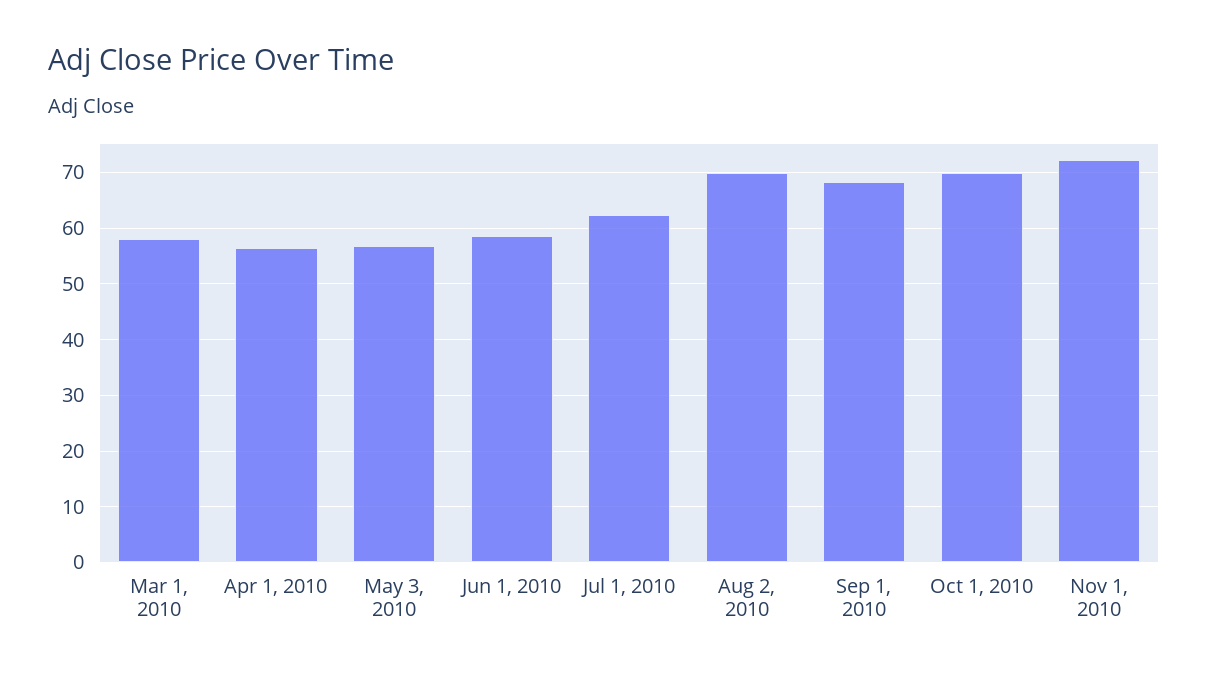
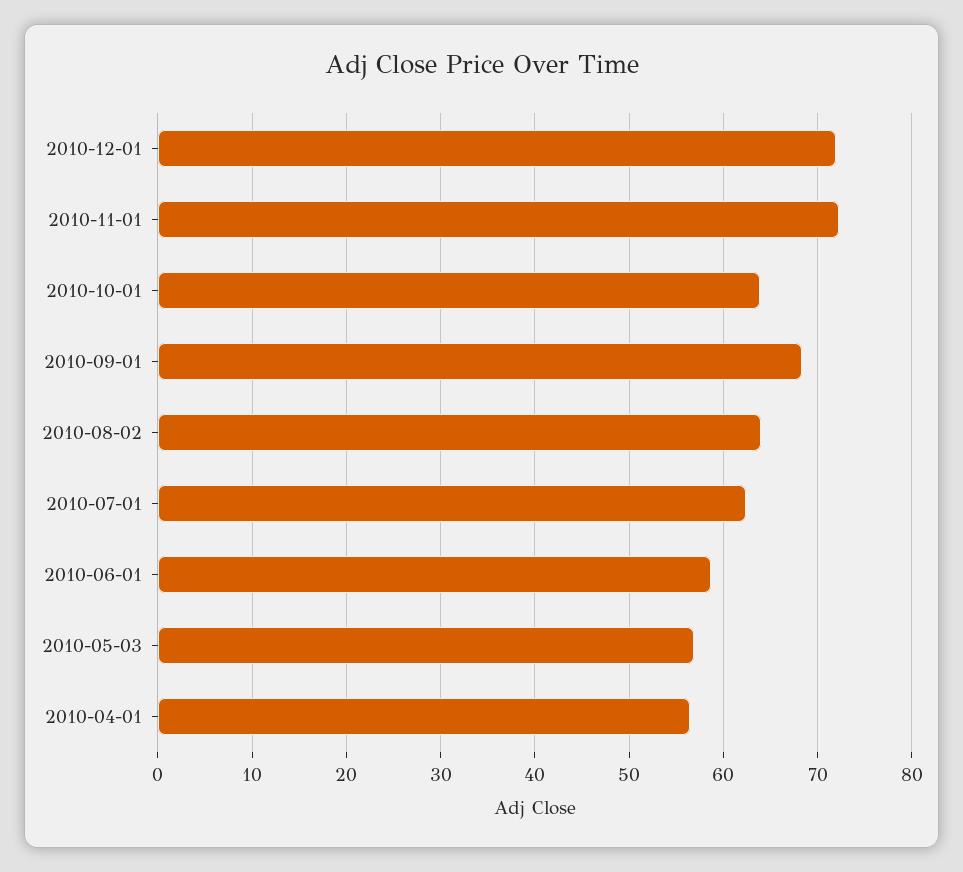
Mar 1, 2010: 58 -> none
Aug 2, 2010: 70 -> 64
Oct 1, 2010: 70 -> 64
2010-12-01: none -> 72

